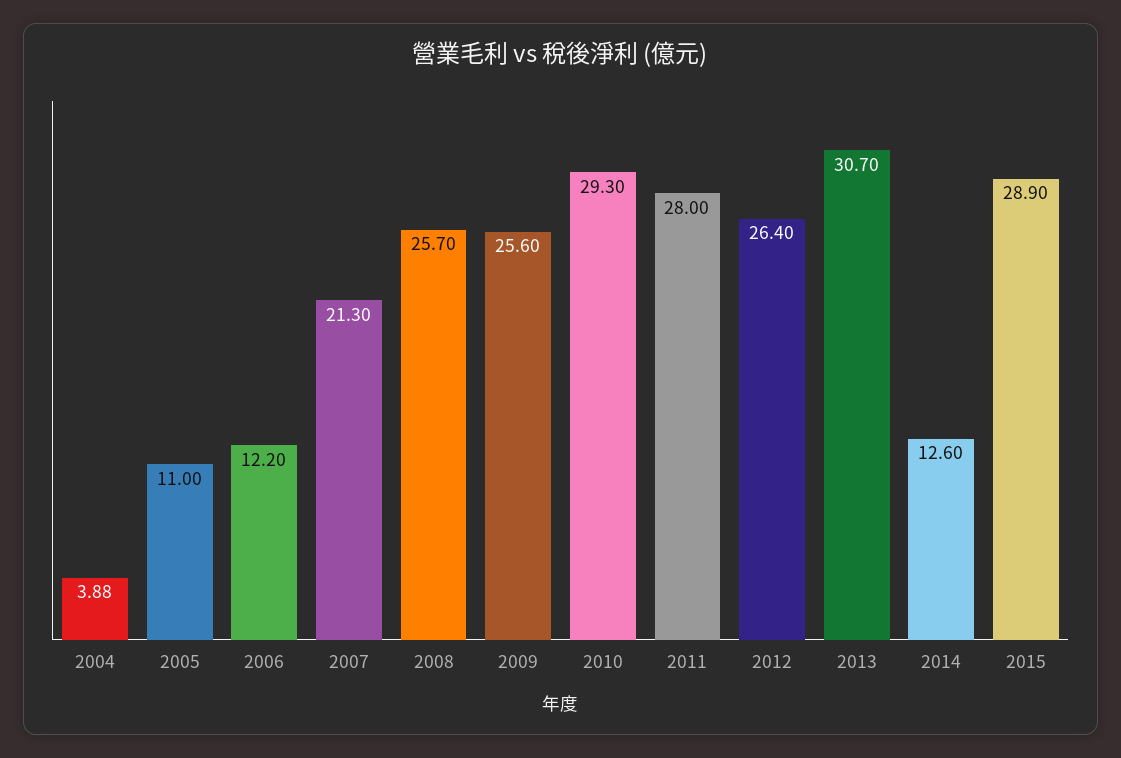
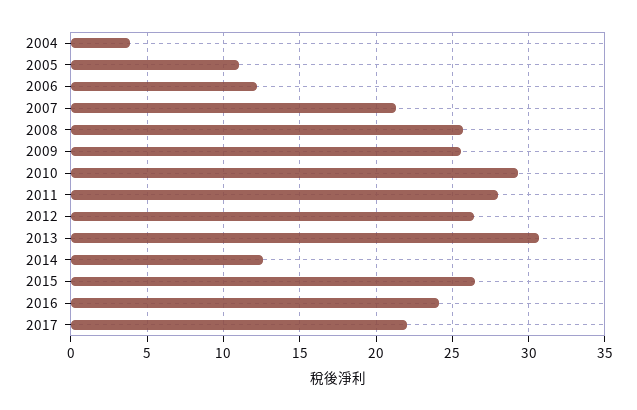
2015: 28.9 -> 26.5
2016: none -> 24
2017: none -> 22

